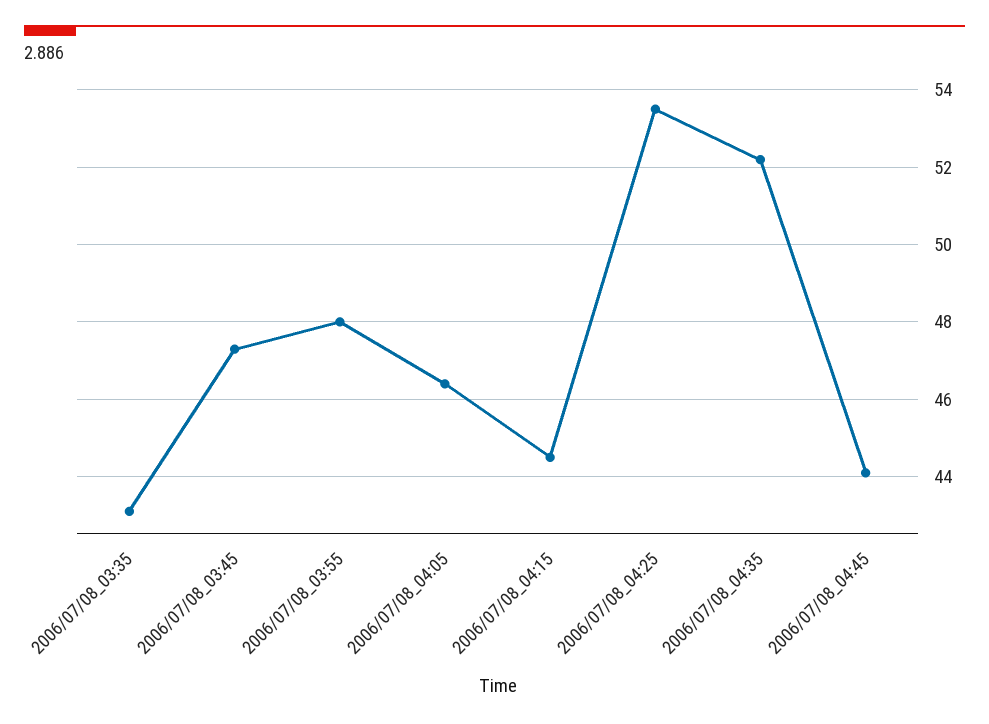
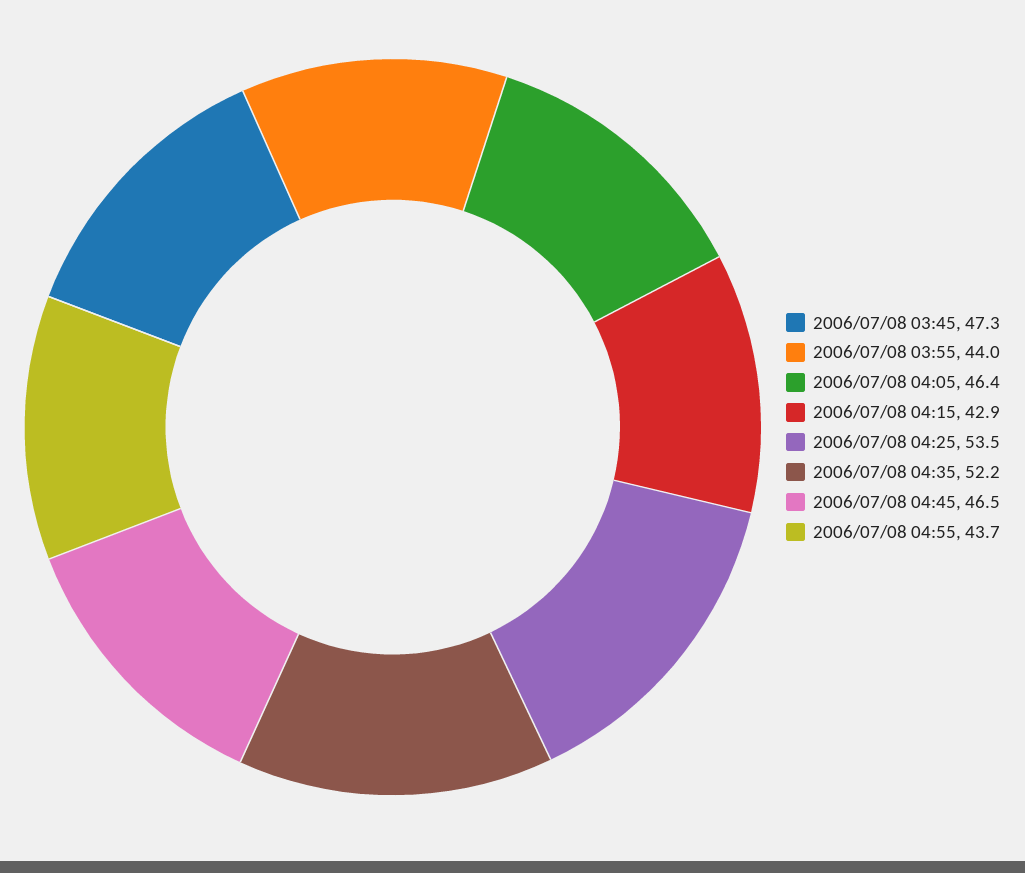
2006/07/08_03:35: 43 -> none
2006/07/08_03:55: 48 -> 44
2006/07/08_04:15: 44.5 -> 42.9
2006/07/08_04:45: 44 -> 46.5
2006/07/08 04:55: none -> 43.7

